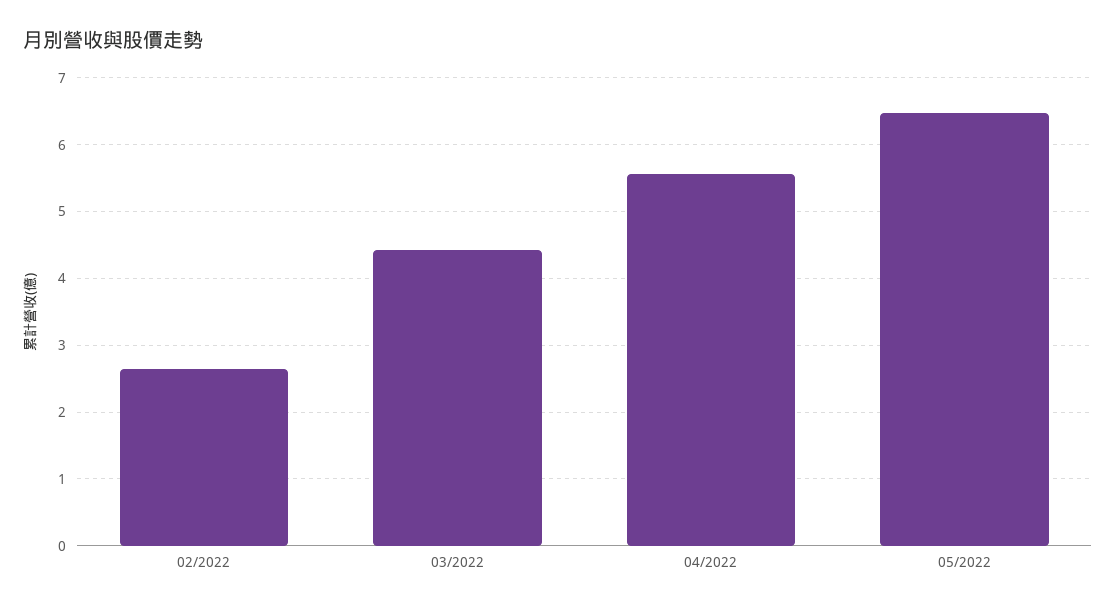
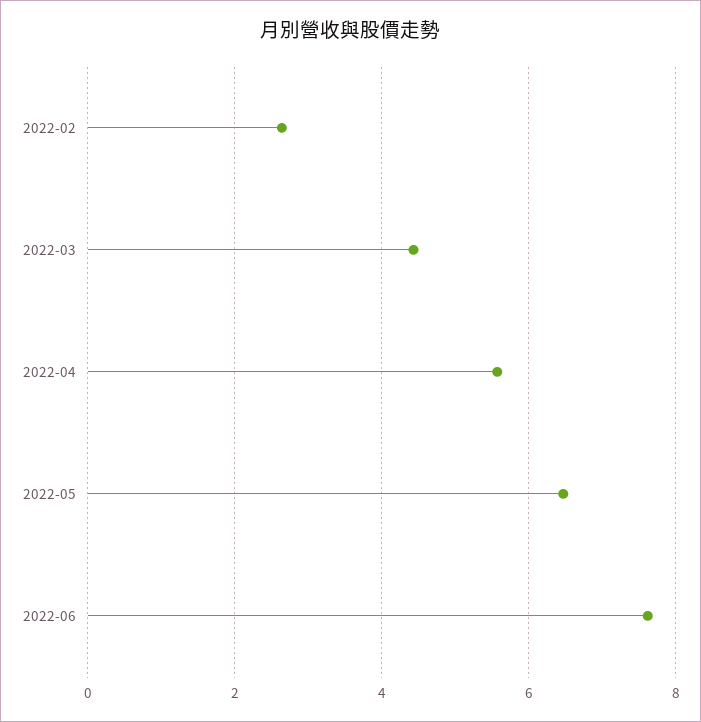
2022-06: none -> 7.6

